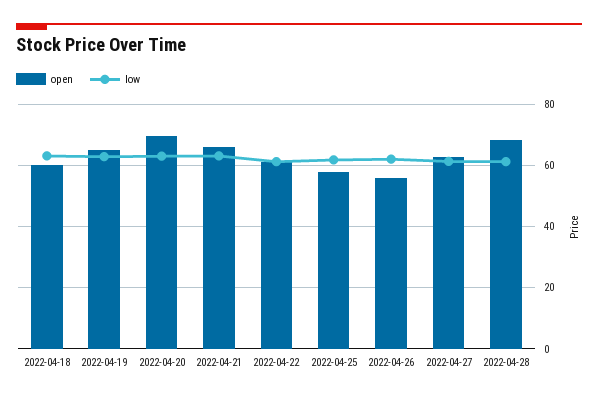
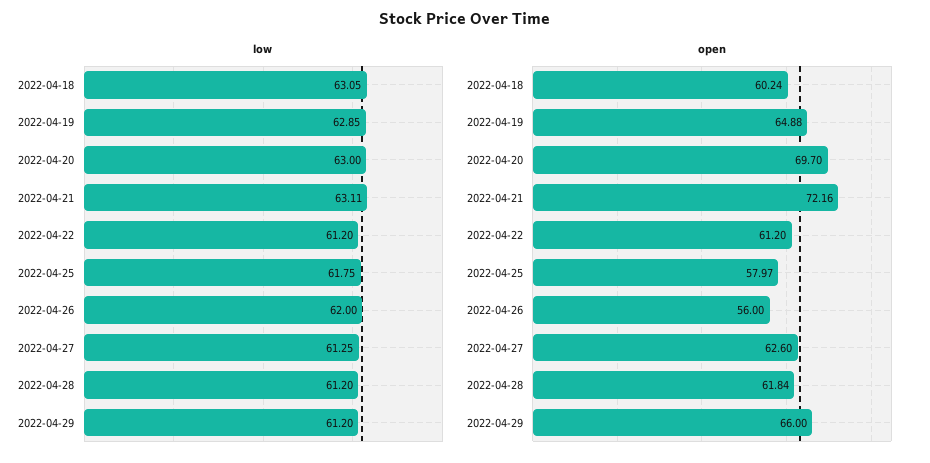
open, 2022-04-21: 66 -> 72.16
open, 2022-04-28: 68 -> 61.84
low, 2022-04-29: none -> 61.2
open, 2022-04-29: none -> 66

